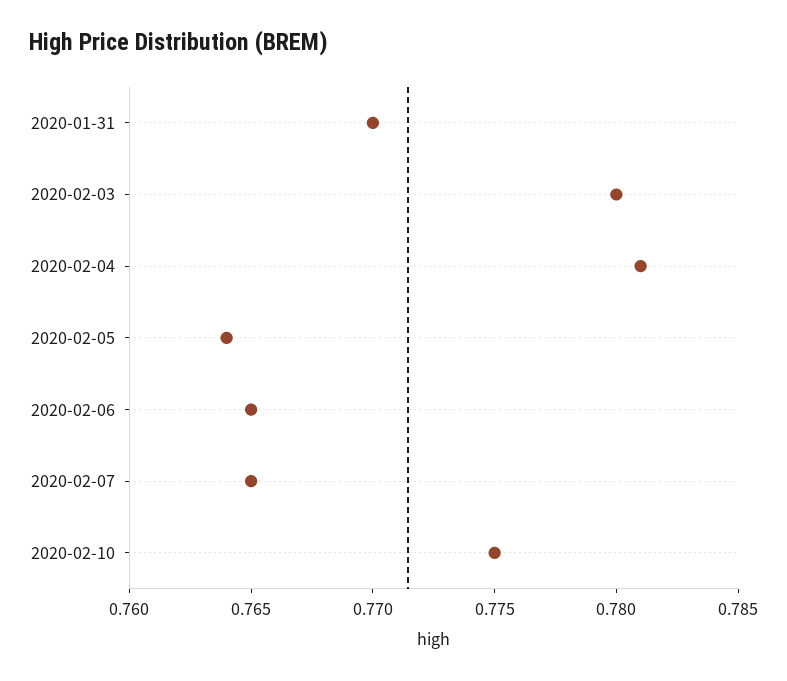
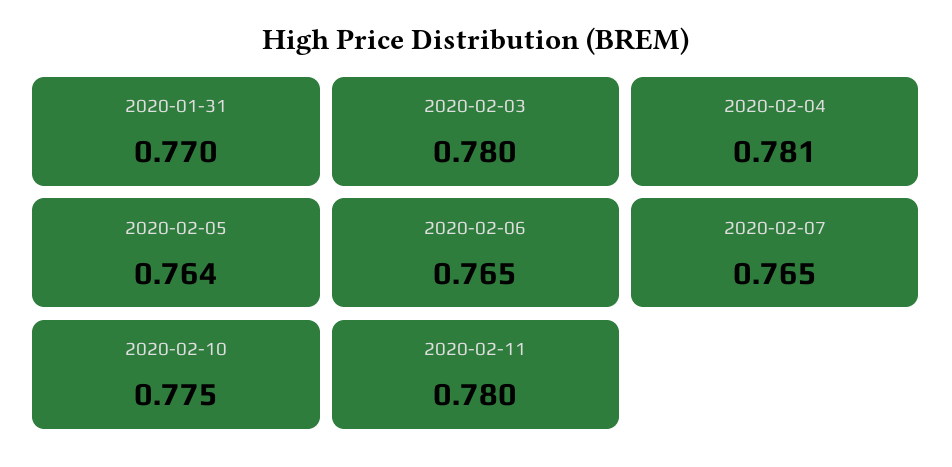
2020-02-11: none -> 0.78

